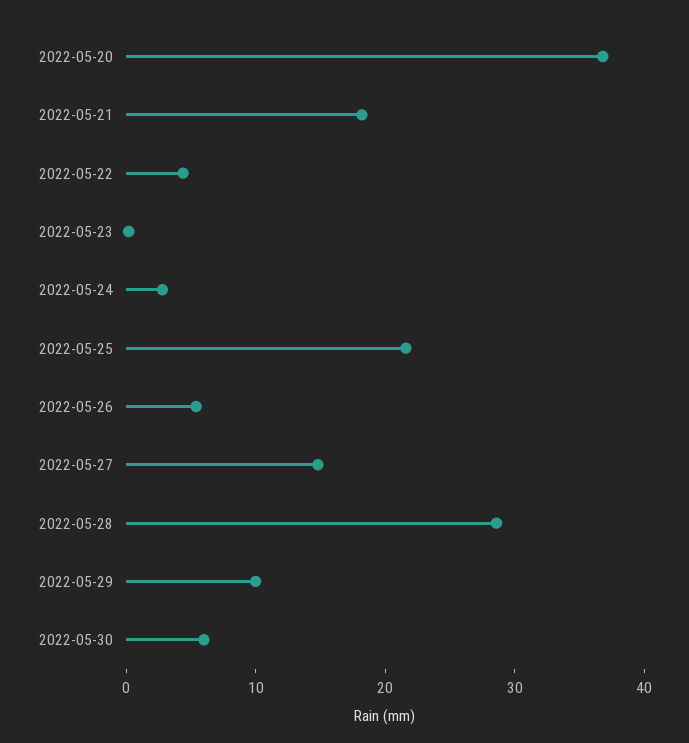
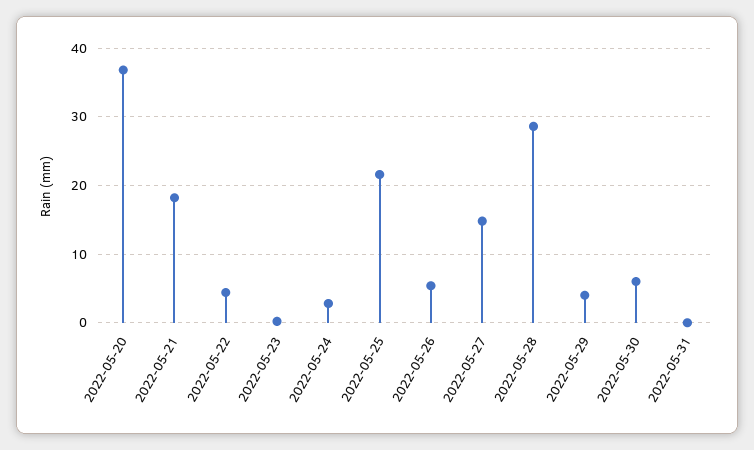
2022-05-29: 10 -> 4
2022-05-31: none -> 0

